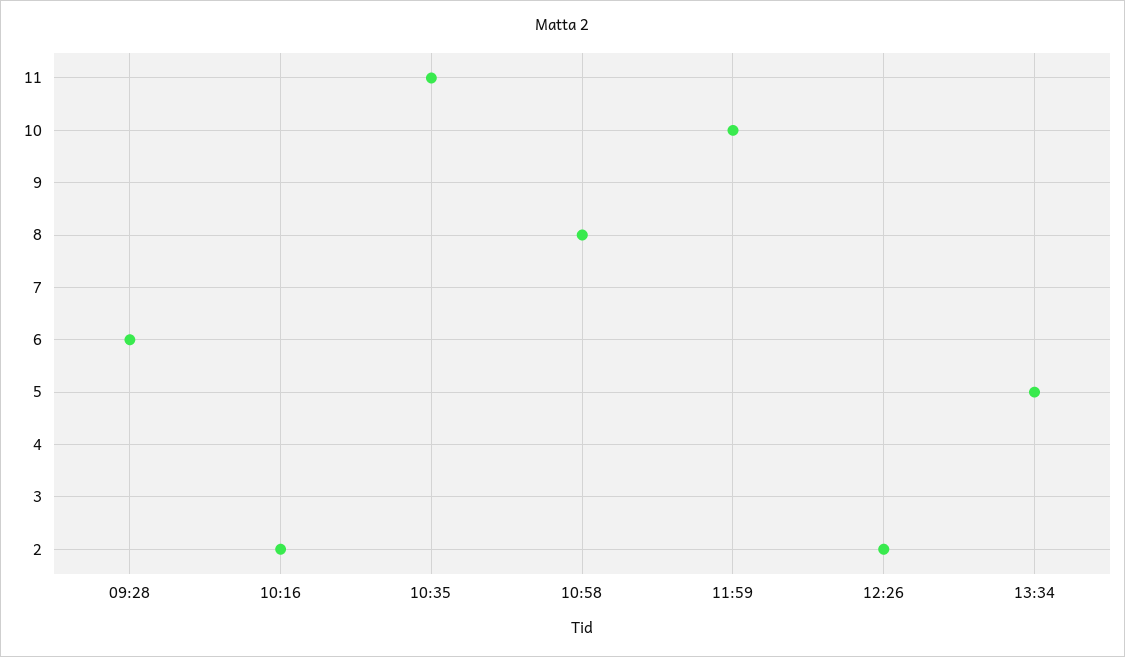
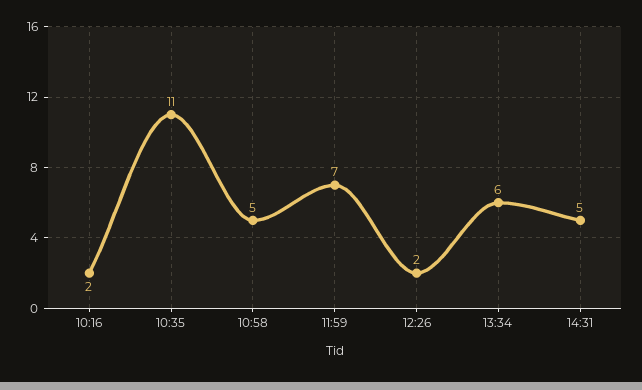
09:28: 6 -> none
10:58: 8 -> 5
11:59: 10 -> 7
13:34: 5 -> 6
14:31: none -> 5

